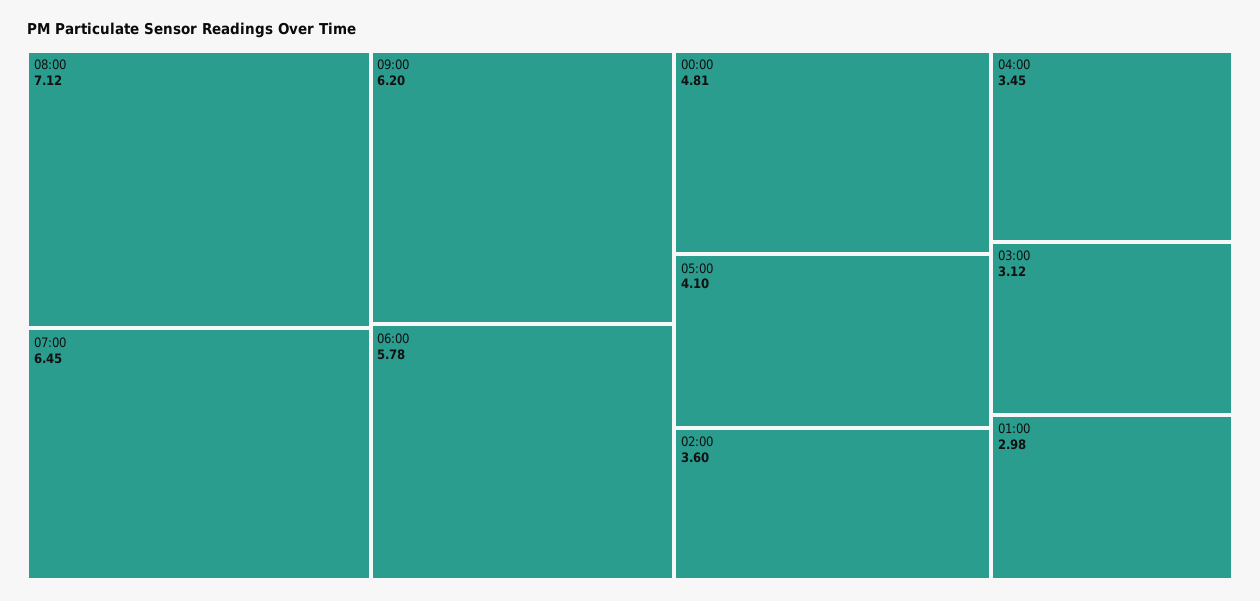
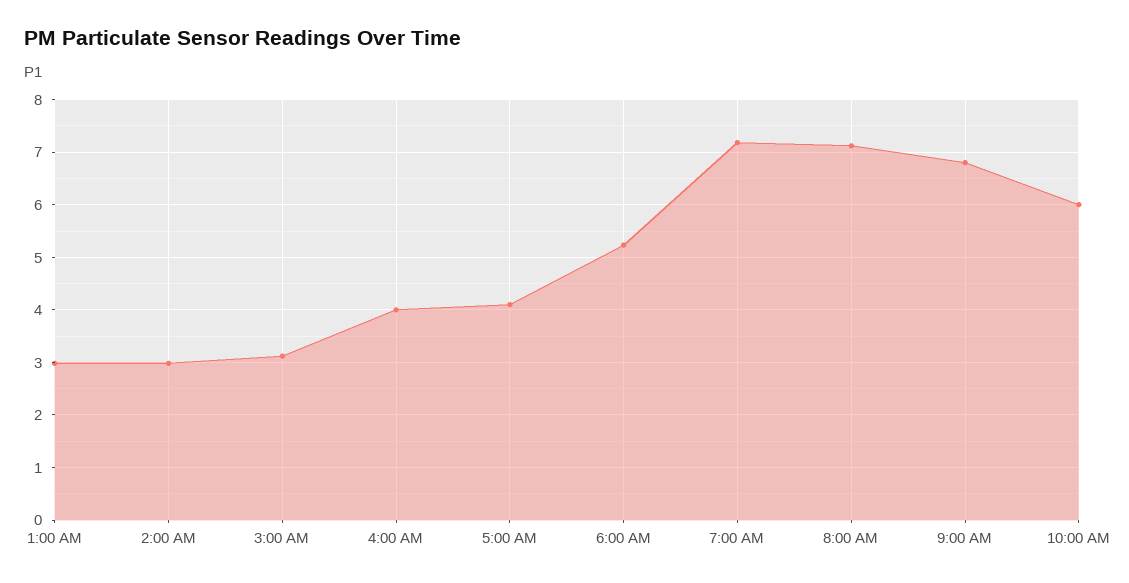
07:00: 6.45 -> 7.2
09:00: 6.2 -> 6.8
06:00: 5.78 -> 5.2
00:00: 4.81 -> none
02:00: 3.6 -> 3
04:00: 3.45 -> 4
10:00 AM: none -> 6

